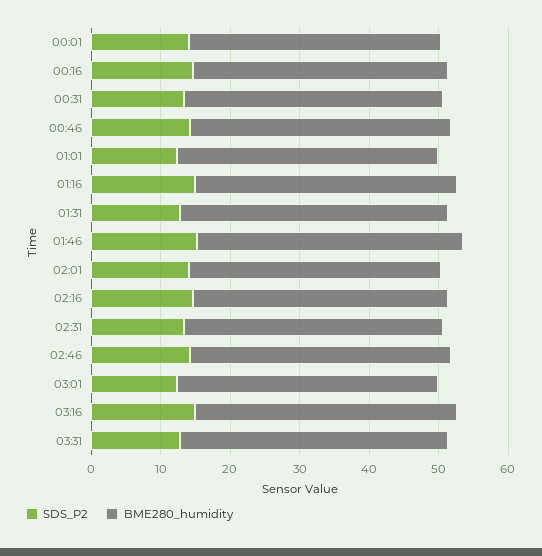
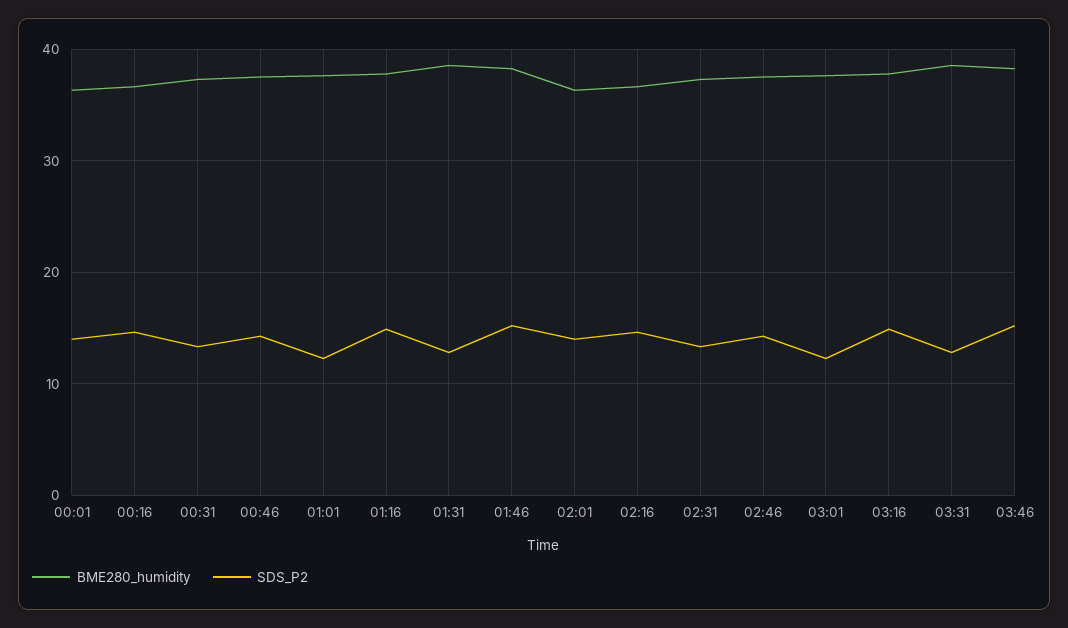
BME280_humidity, 03:46: none -> 38
SDS_P2, 03:46: none -> 15

